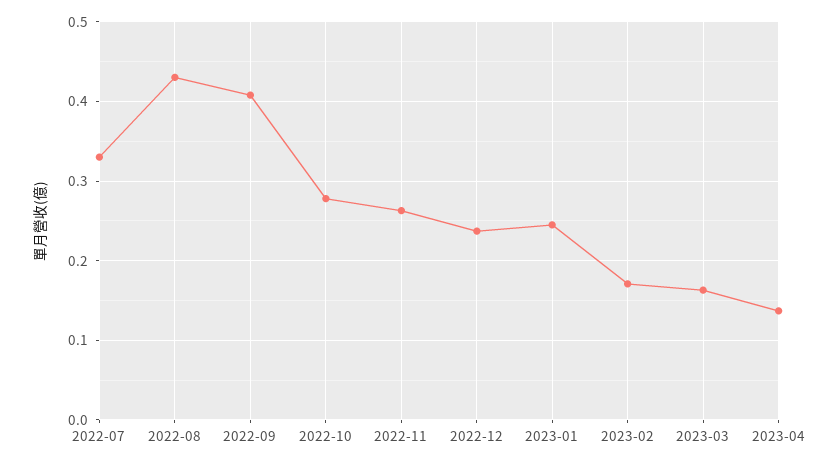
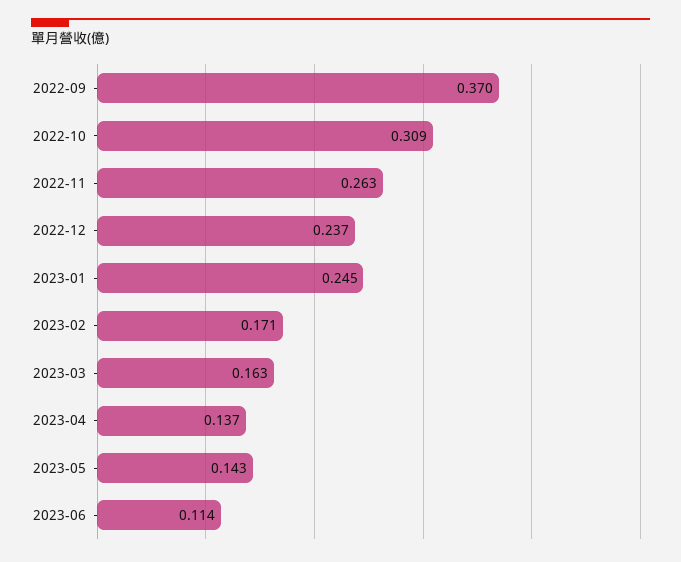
2022-07: 0.33 -> none
2022-08: 0.43 -> none
2022-09: 0.41 -> 0.37
2022-10: 0.28 -> 0.309
2023-05: none -> 0.143
2023-06: none -> 0.114

